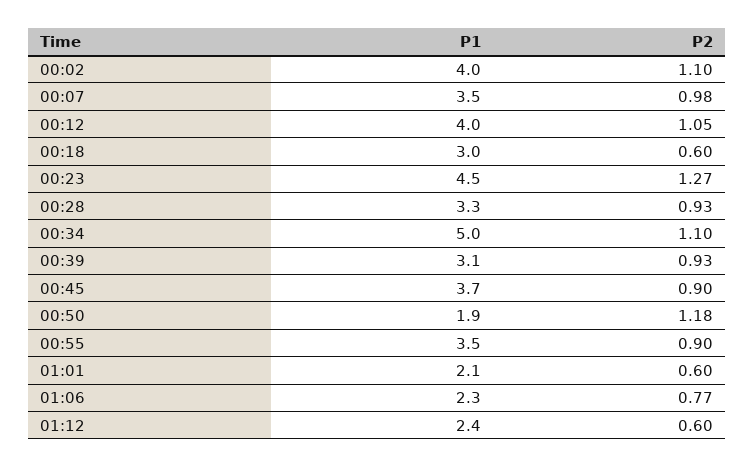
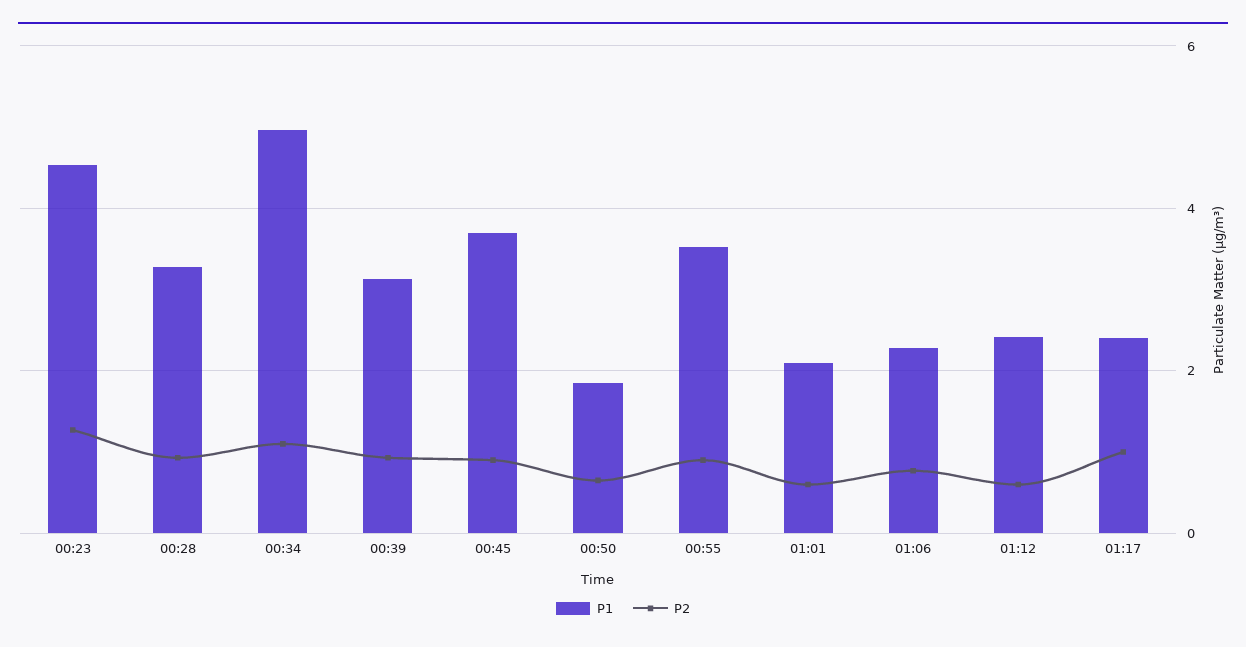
P1, 00:02: 4 -> none
P2, 00:02: 1.1 -> none
P1, 00:07: 3.5 -> none
P2, 00:07: 0.98 -> none
P1, 00:12: 4 -> none
P2, 00:12: 1.05 -> none
P1, 00:18: 3 -> none
P2, 00:18: 0.6 -> none
P2, 00:50: 1.18 -> 0.6
P1, 01:17: none -> 2.4
P2, 01:17: none -> 1

